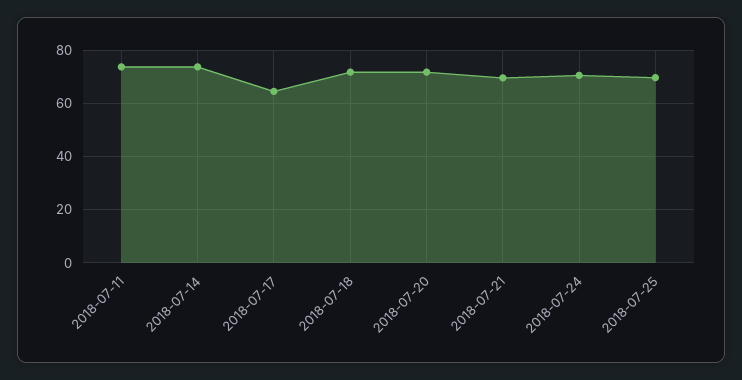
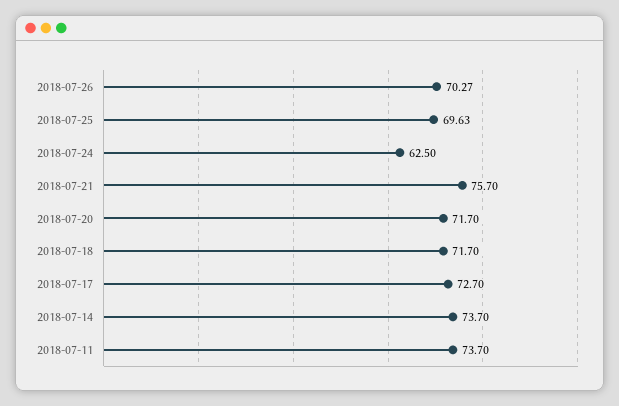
2018-07-17: 65 -> 72.7
2018-07-21: 70 -> 75.7
2018-07-24: 70 -> 62.5
2018-07-26: none -> 70.27

